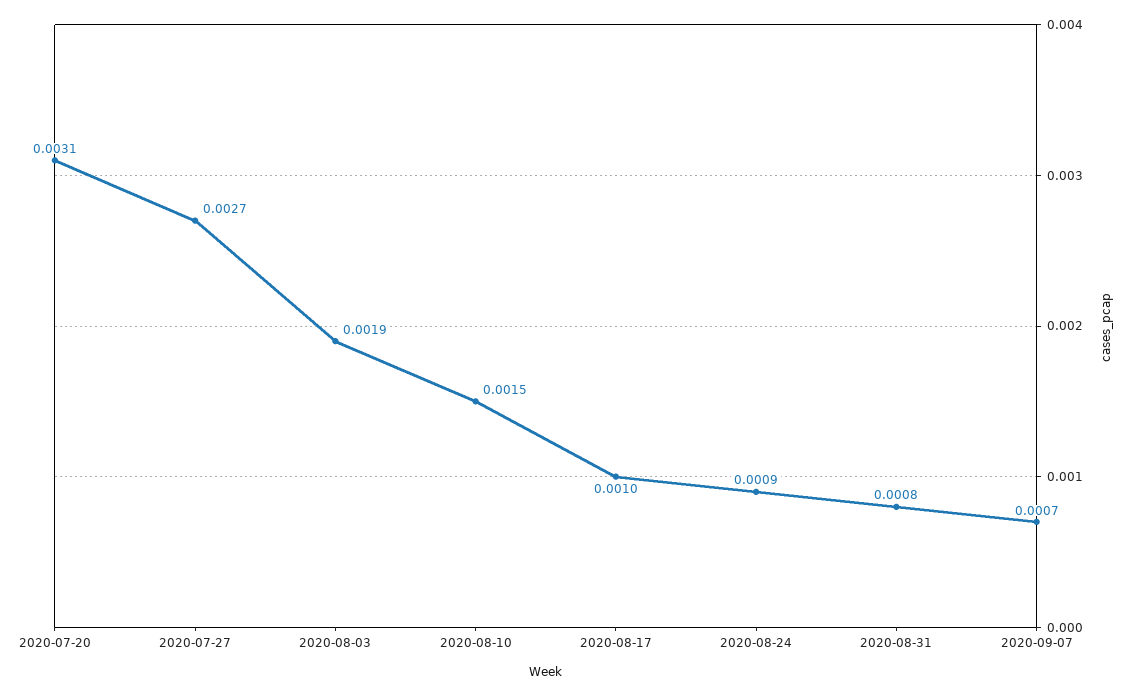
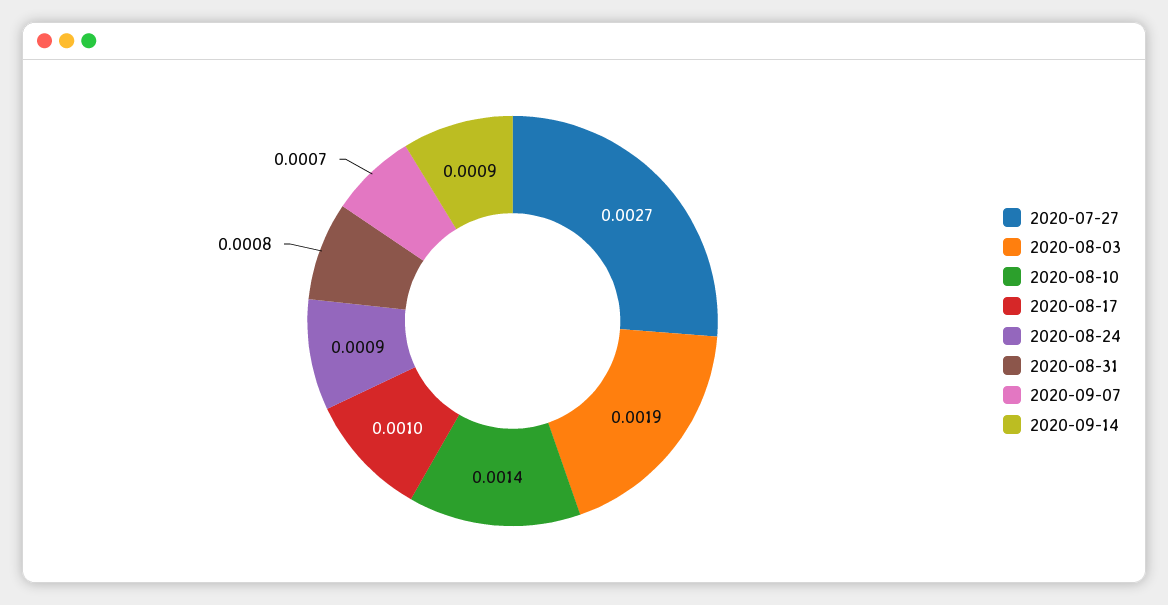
2020-07-20: 0.0031 -> none
2020-08-10: 0.0015 -> 0.0014
2020-09-14: none -> 0.0009

